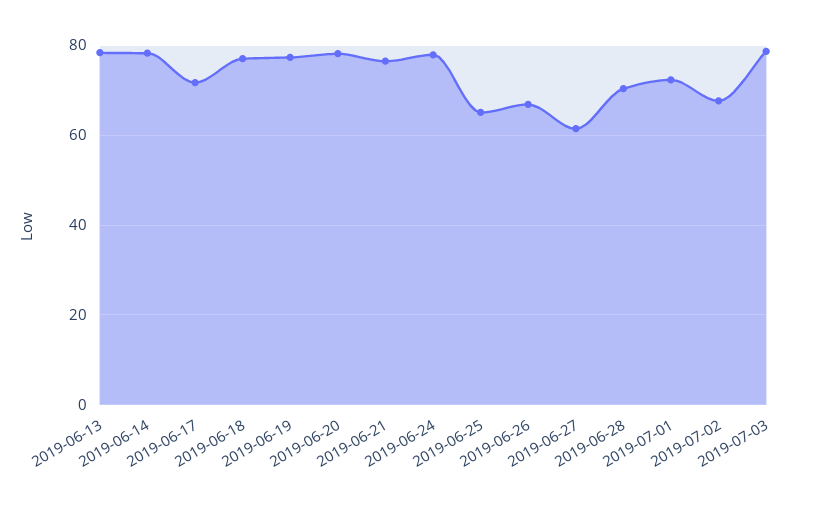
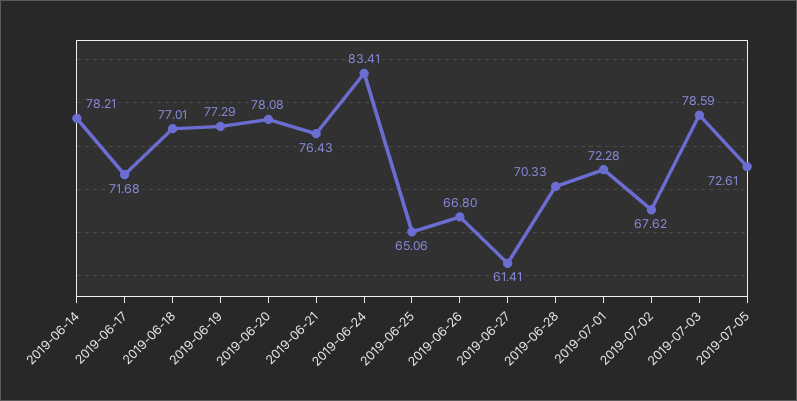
2019-06-13: 78 -> none
2019-06-24: 78 -> 83.41
2019-07-05: none -> 72.61

